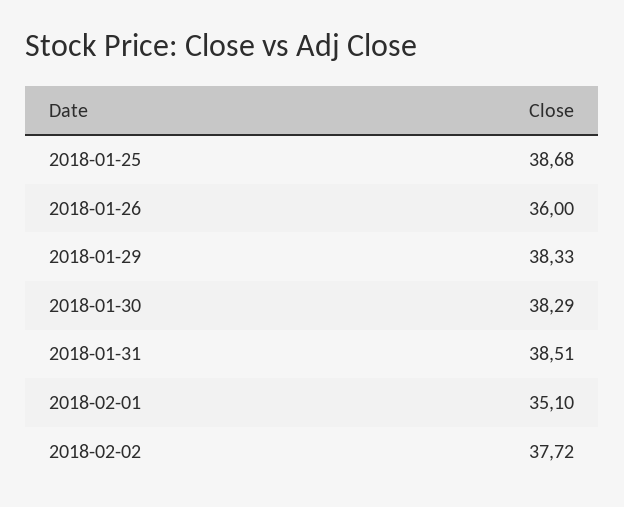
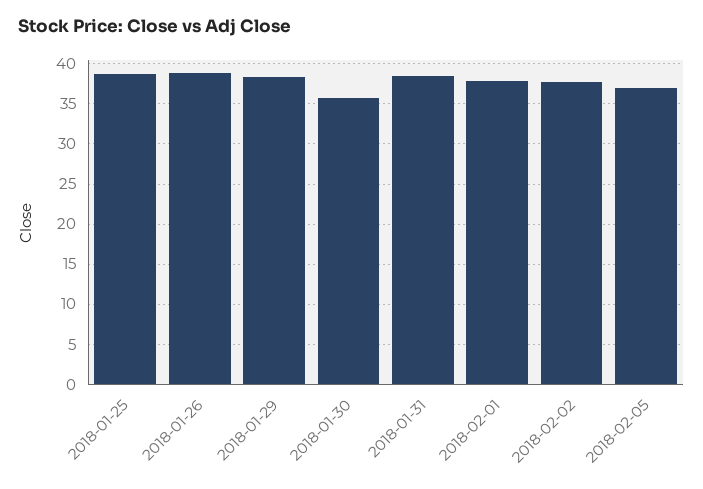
2018-01-26: 36 -> 39
2018-01-30: 38.29 -> 36
2018-02-01: 35.1 -> 38
2018-02-05: none -> 37

